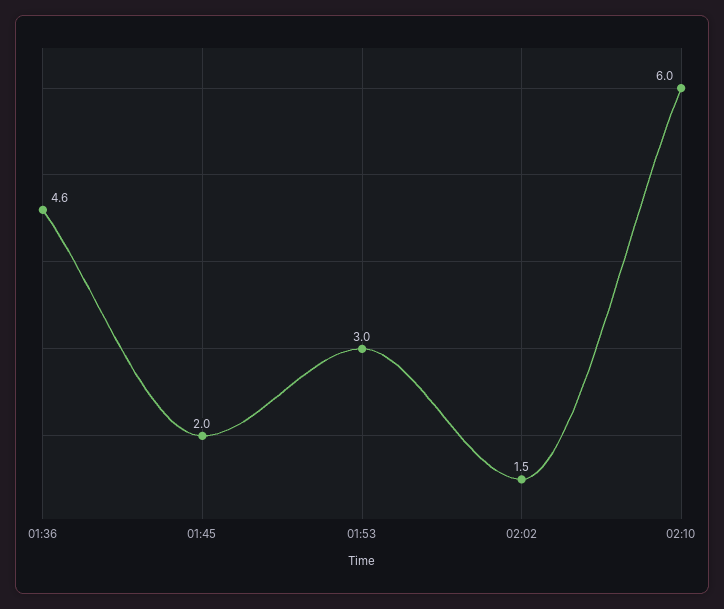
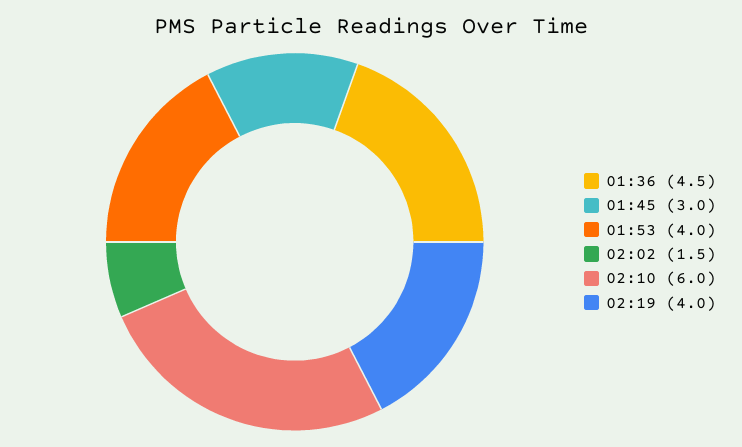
01:36: 4.6 -> 4.5
01:45: 2 -> 3
01:53: 3 -> 4
02:19: none -> 4

